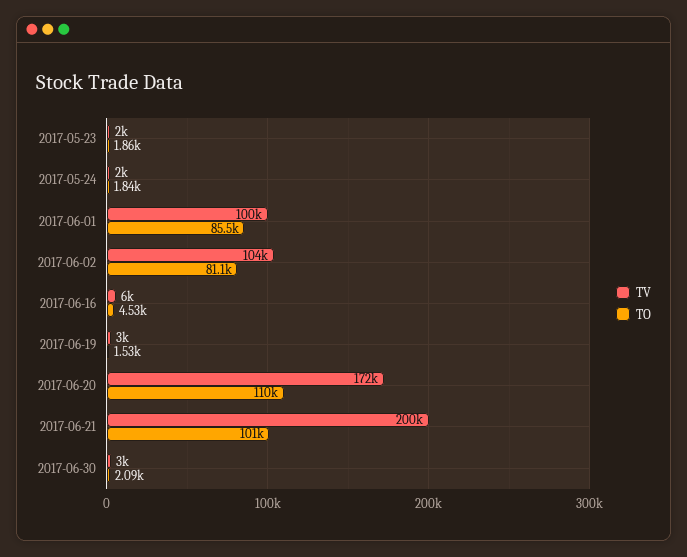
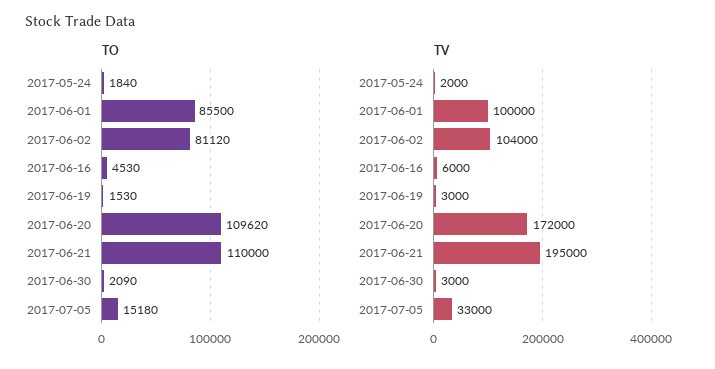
TV, 2017-05-23: 2000 -> none
TO, 2017-05-23: 1860 -> none
TV, 2017-06-21: 200000 -> 195000
TO, 2017-06-21: 101000 -> 110000
TO, 2017-07-05: none -> 15180
TV, 2017-07-05: none -> 33000

